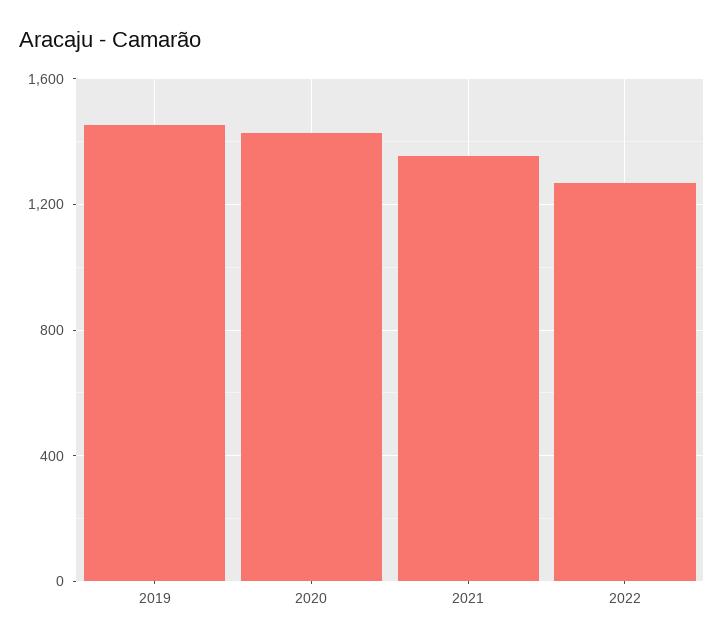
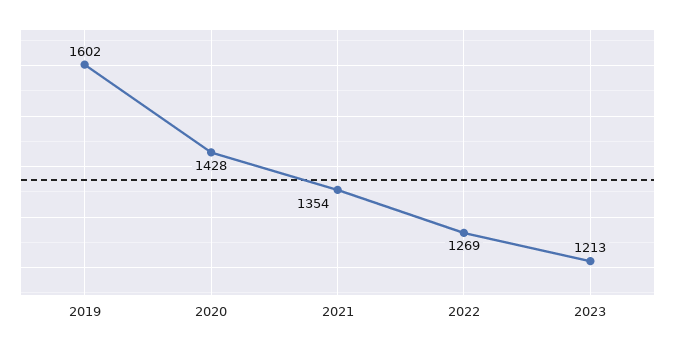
2019: 1450 -> 1602
2023: none -> 1213

